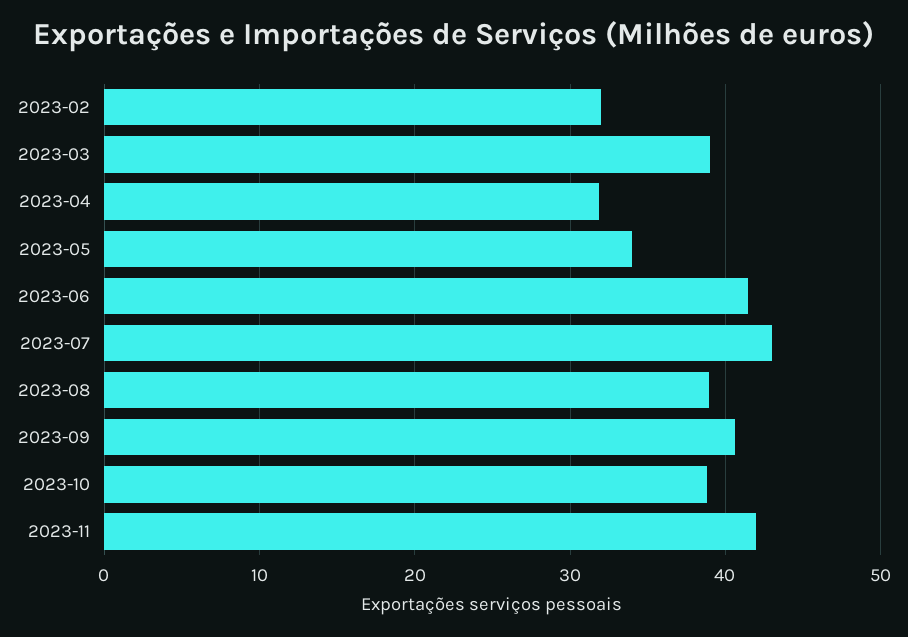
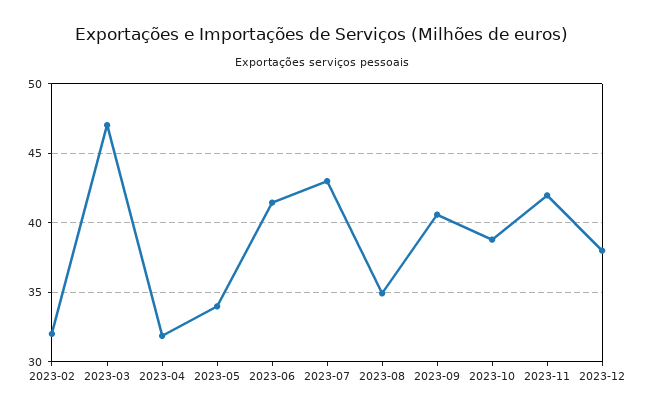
2023-03: 39 -> 47
2023-08: 39 -> 35
2023-12: none -> 38

